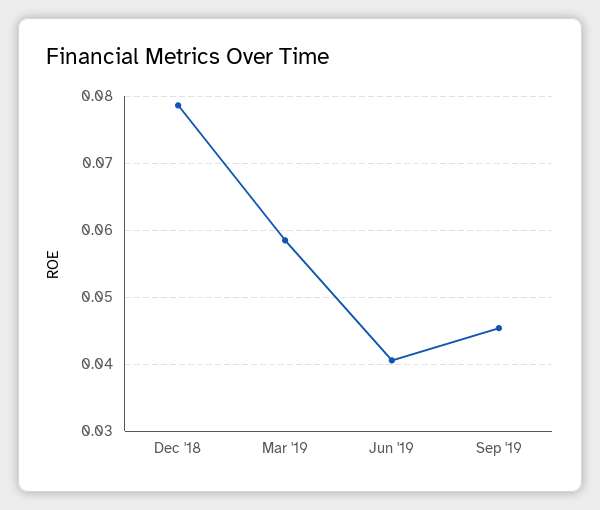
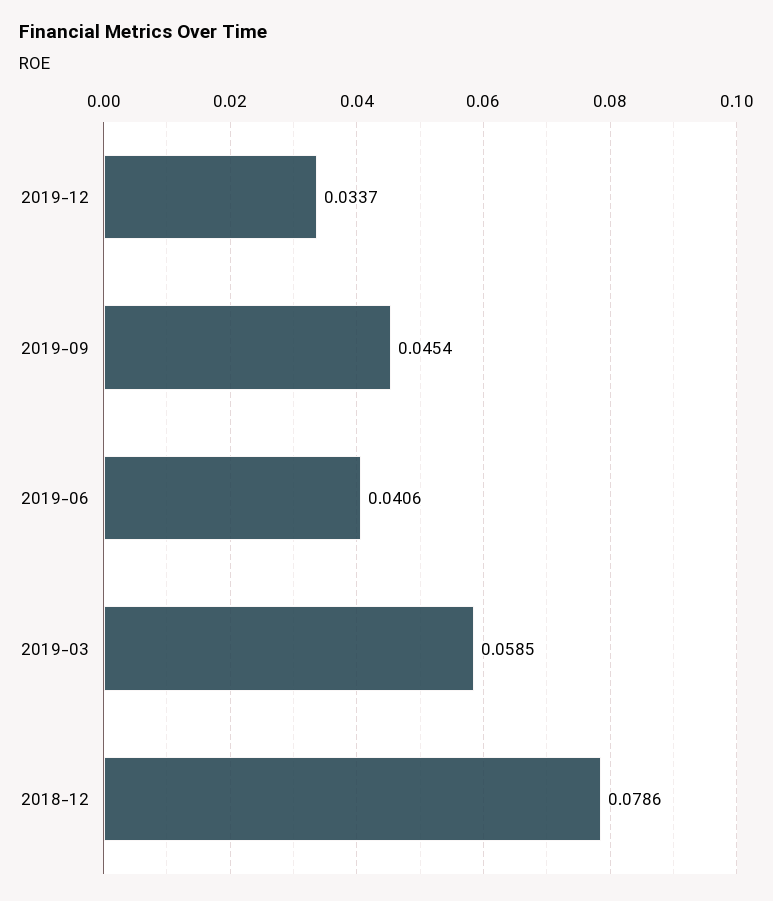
2019-12: none -> 0.0337

